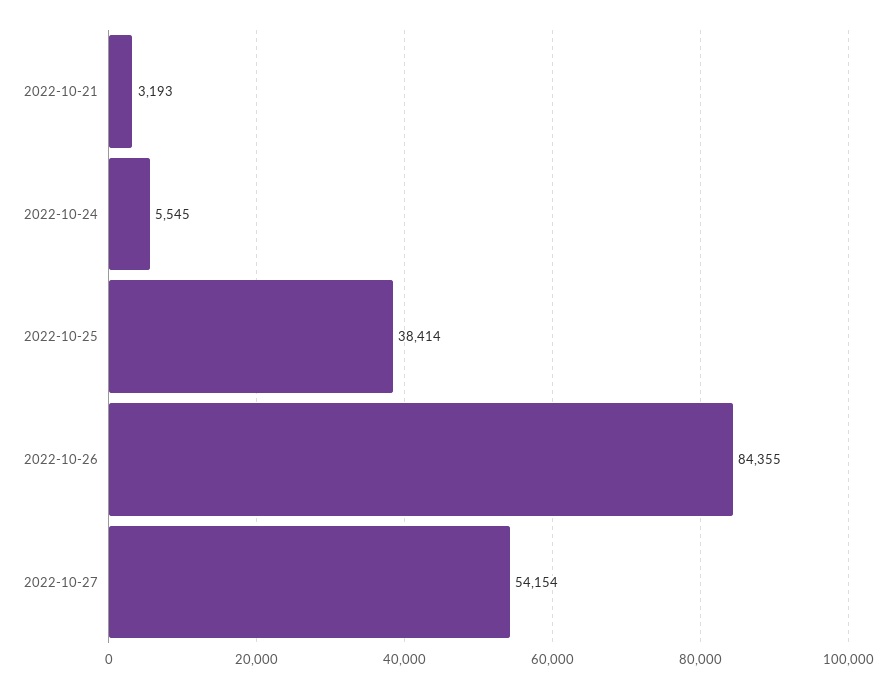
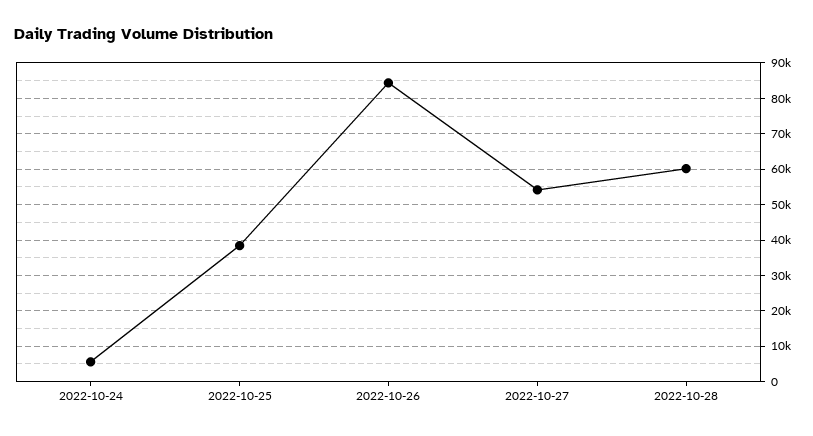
2022-10-21: 3193 -> none
2022-10-28: none -> 60000

